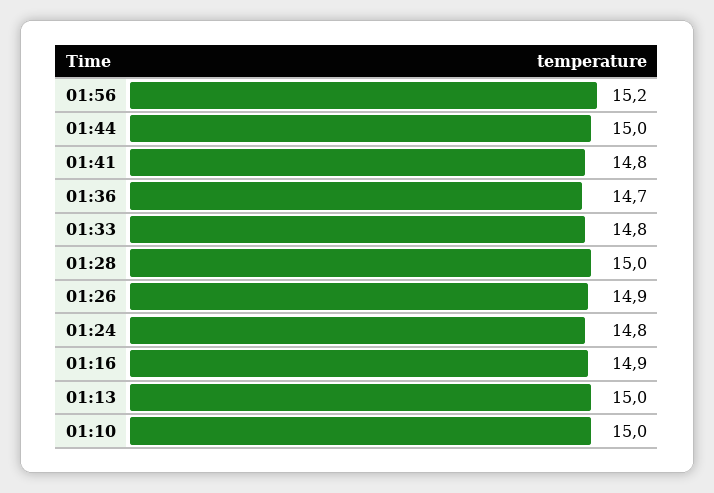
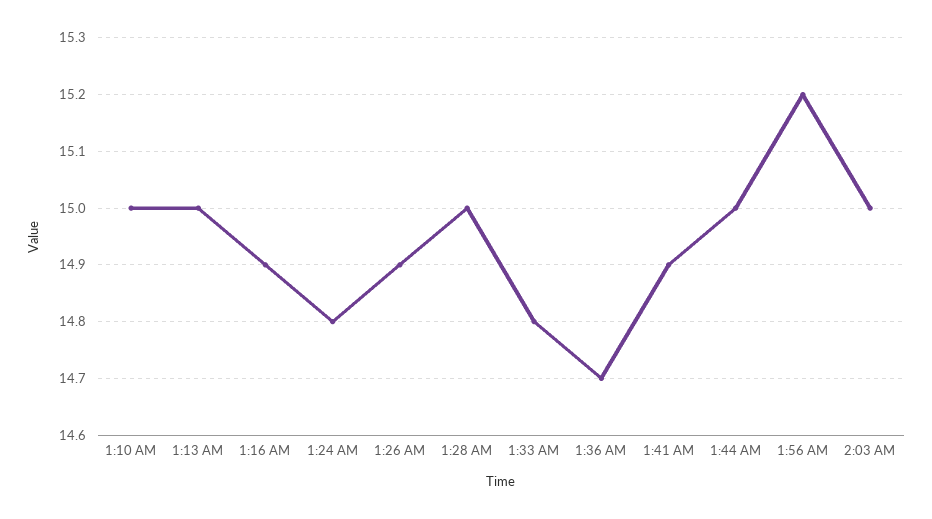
01:41: 14.8 -> 14.9
2:03 AM: none -> 15

